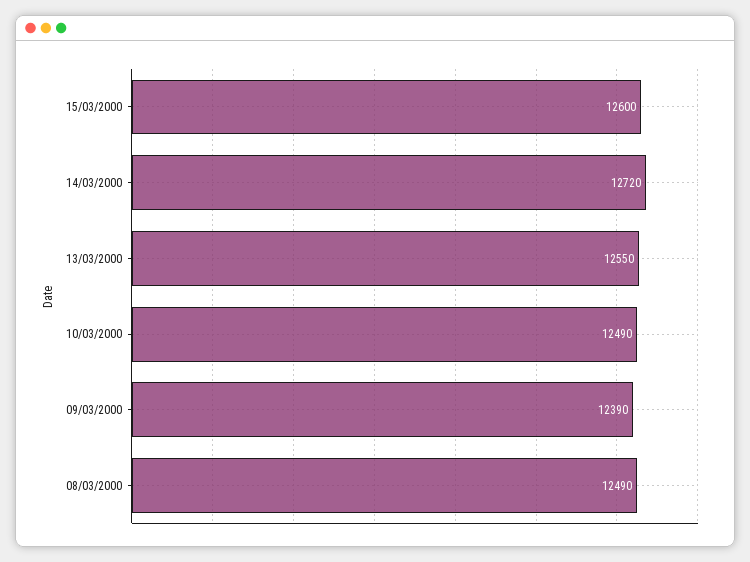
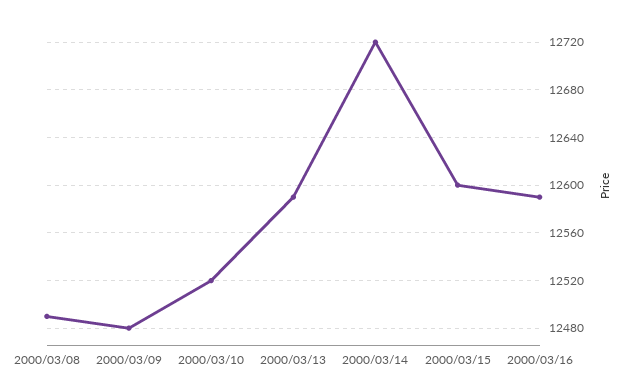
13/03/2000: 12550 -> 12590
10/03/2000: 12490 -> 12520
09/03/2000: 12390 -> 12480
2000/03/16: none -> 12590

